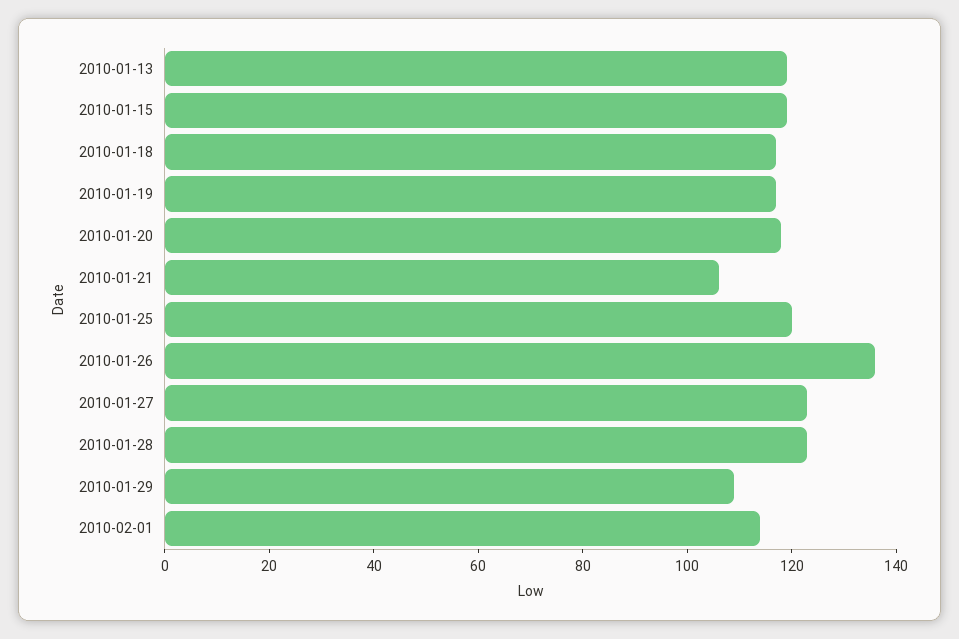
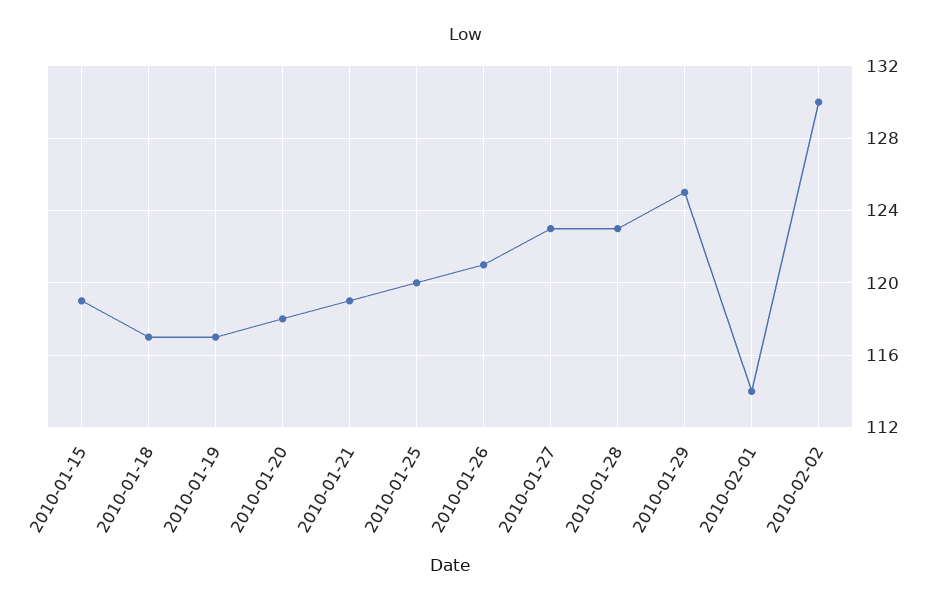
2010-01-13: 120 -> none
2010-01-21: 105 -> 119
2010-01-26: 135 -> 121
2010-01-29: 110 -> 125
2010-02-02: none -> 130

